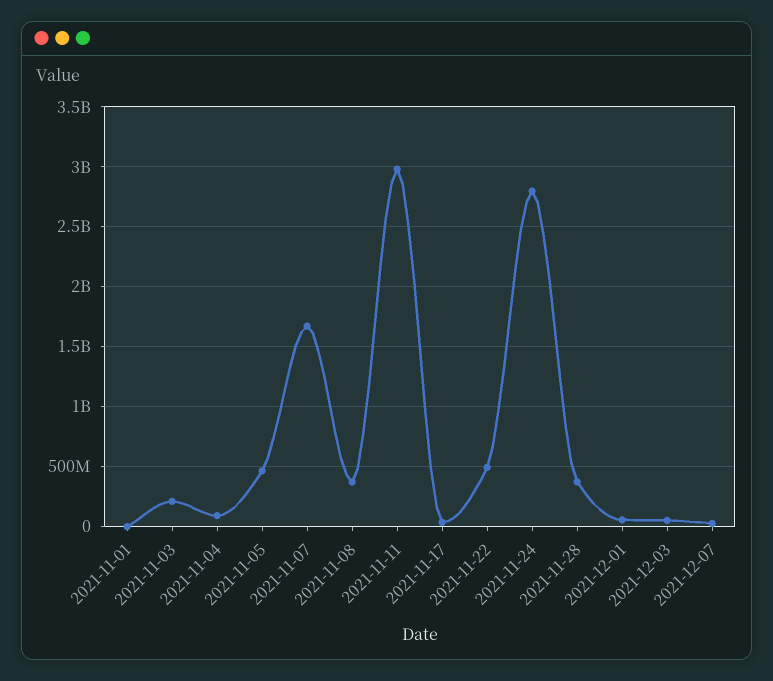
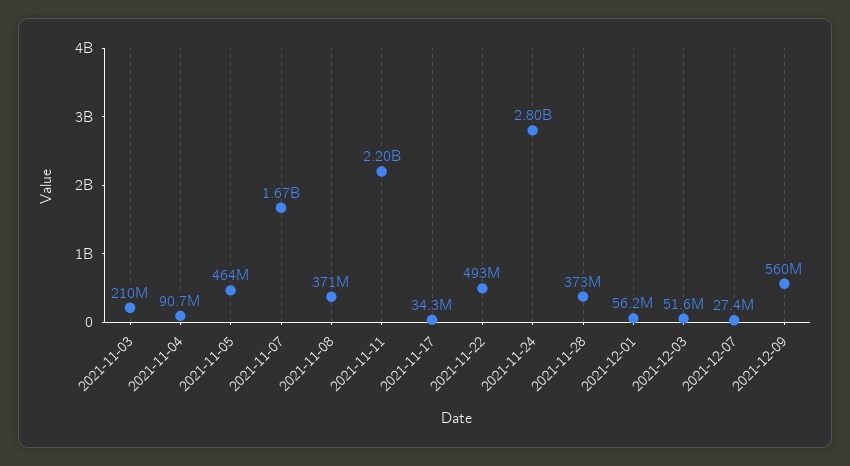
2021-11-01: 0 -> none
2021-11-11: 3000000000 -> 2200000000
2021-12-09: none -> 560000000

